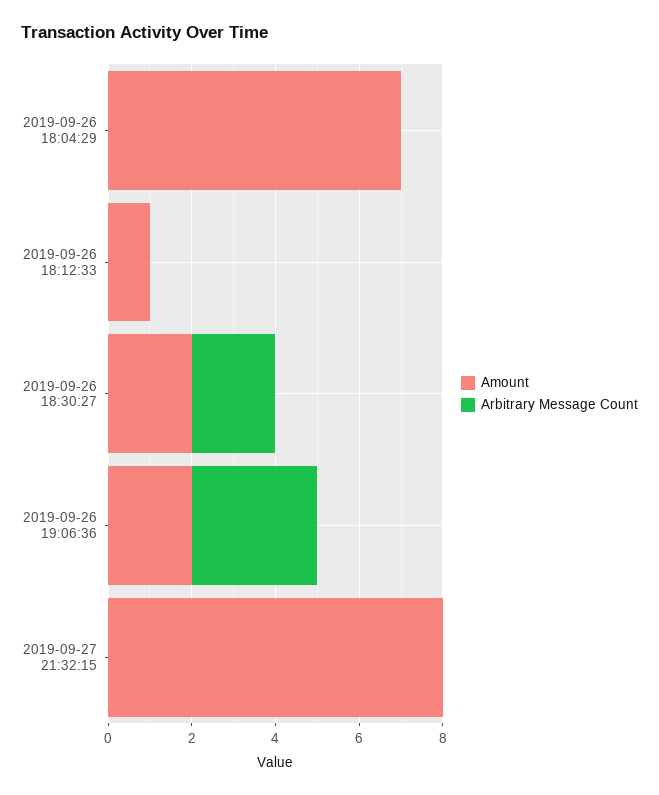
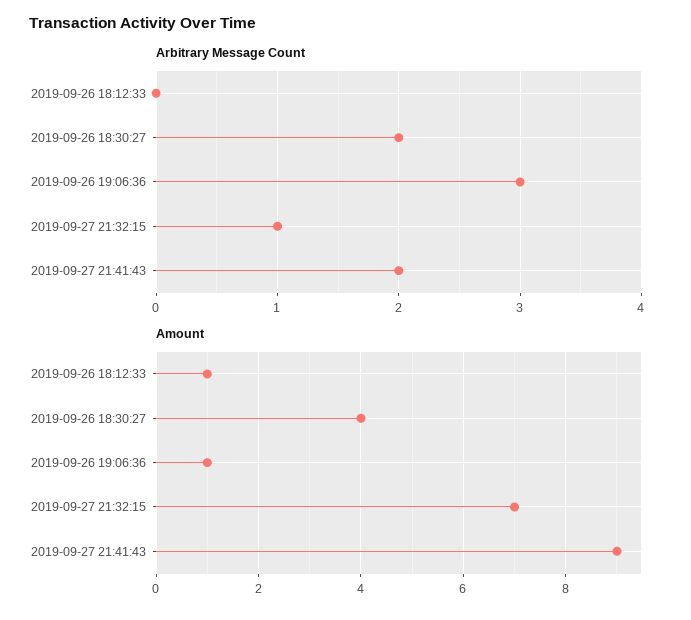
Amount, 2019-09-26 18:04:29: 7 -> none
Arbitrary Message Count, 2019-09-26 18:04:29: 0 -> none
Amount, 2019-09-26 18:30:27: 2 -> 4
Amount, 2019-09-26 19:06:36: 2 -> 1
Amount, 2019-09-27 21:32:15: 8 -> 7
Arbitrary Message Count, 2019-09-27 21:32:15: 0 -> 1
Arbitrary Message Count, 2019-09-27 21:41:43: none -> 2
Amount, 2019-09-27 21:41:43: none -> 9

